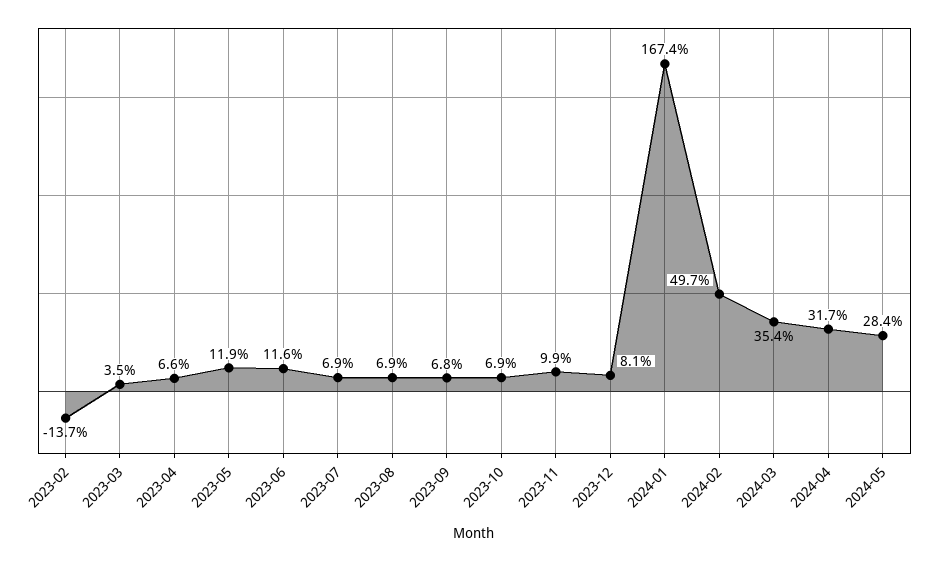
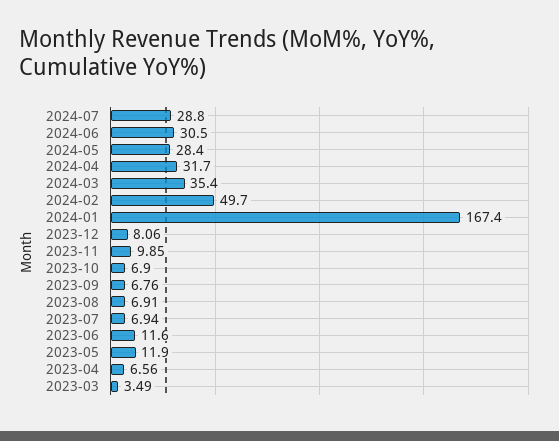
2023-02: -13.7 -> none
2024-07: none -> 28.8
2024-06: none -> 30.5

